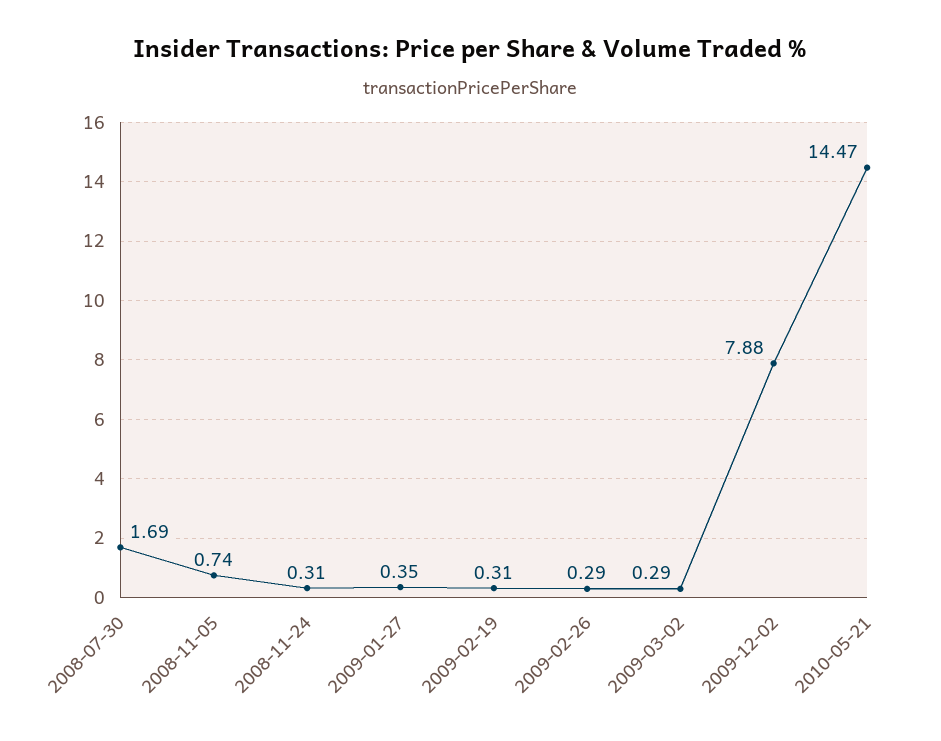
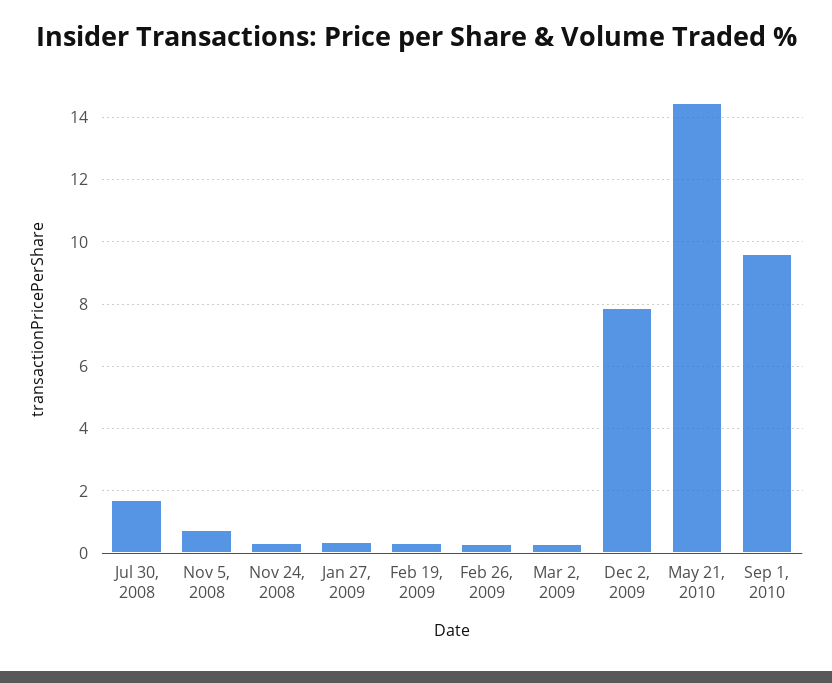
Sep 1, 2010: none -> 9.6

